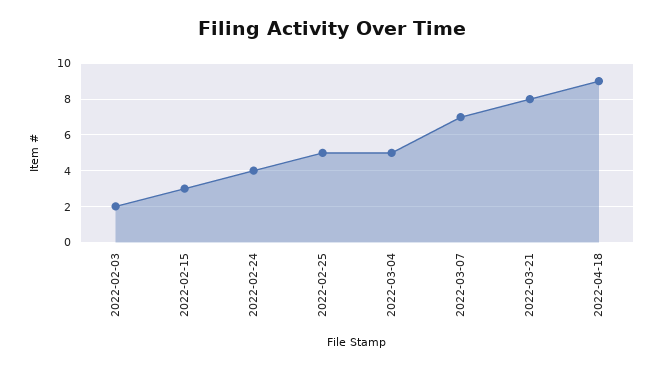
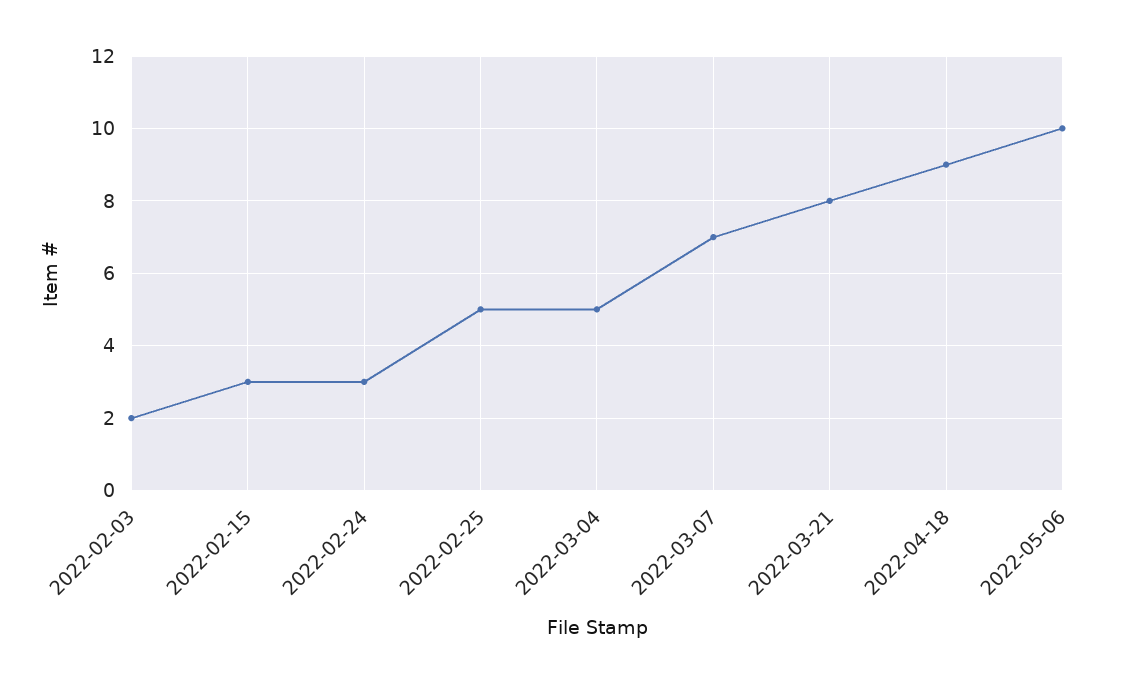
2022-02-24: 4 -> 3
2022-05-06: none -> 10

